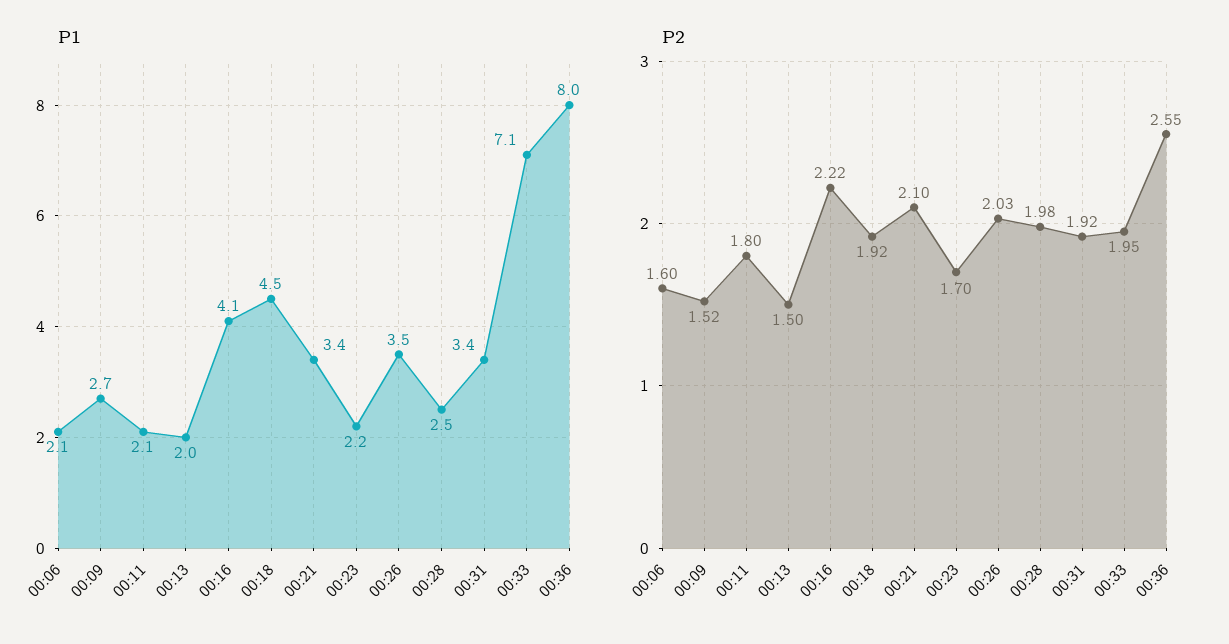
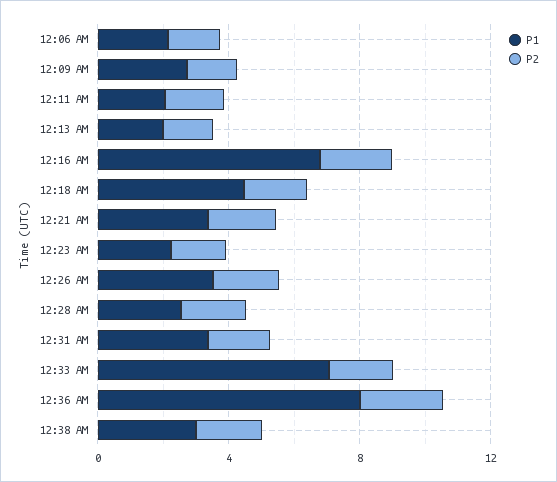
P1, 00:16: 4.1 -> 7
P1, 12:38 AM: none -> 3
P2, 12:38 AM: none -> 2

